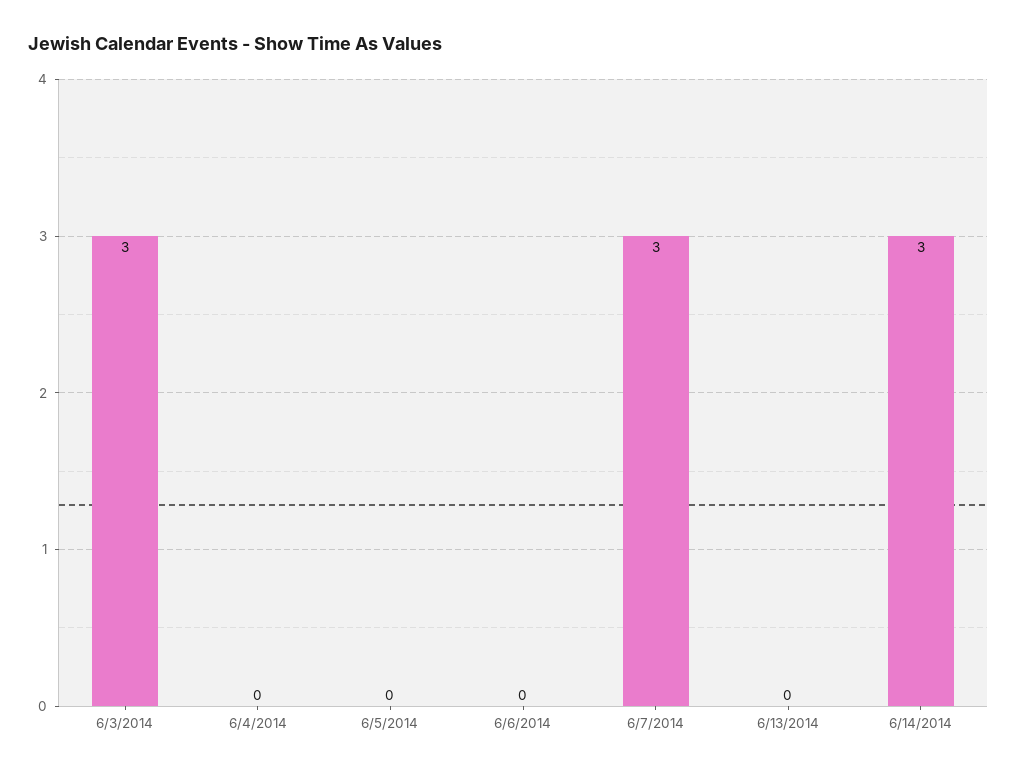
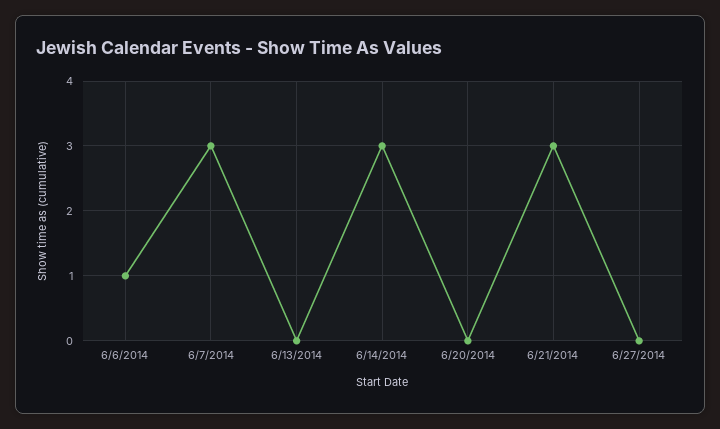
6/3/2014: 3 -> none
6/4/2014: 0 -> none
6/5/2014: 0 -> none
6/6/2014: 0 -> 1
6/20/2014: none -> 0
6/21/2014: none -> 3
6/27/2014: none -> 0

